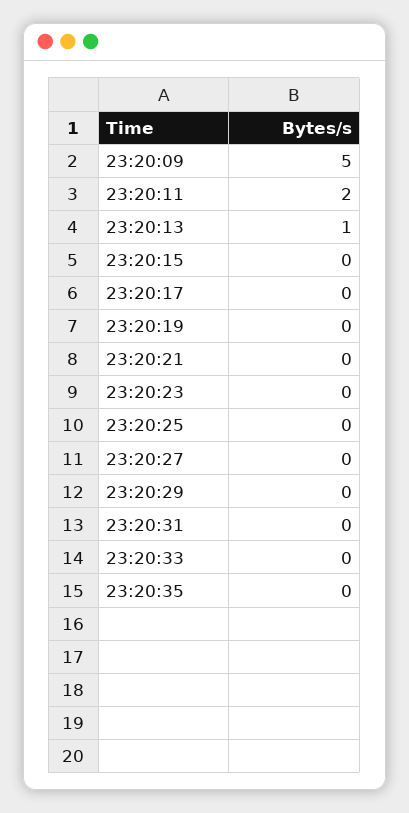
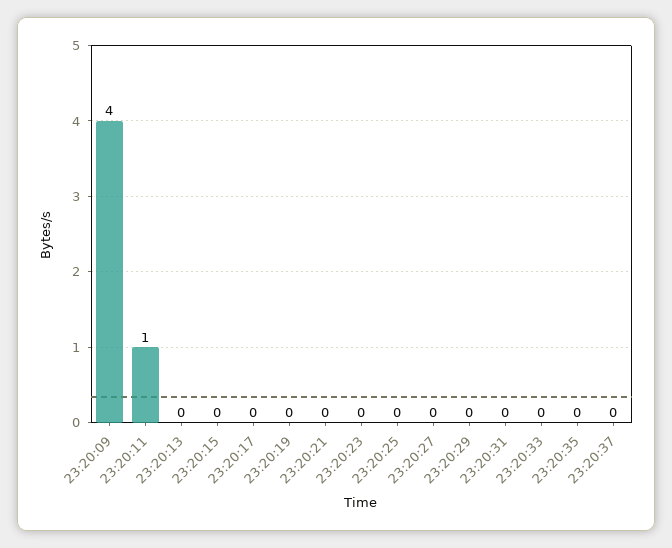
23:20:09: 5 -> 4
23:20:11: 2 -> 1
23:20:13: 1 -> 0
23:20:37: none -> 0

